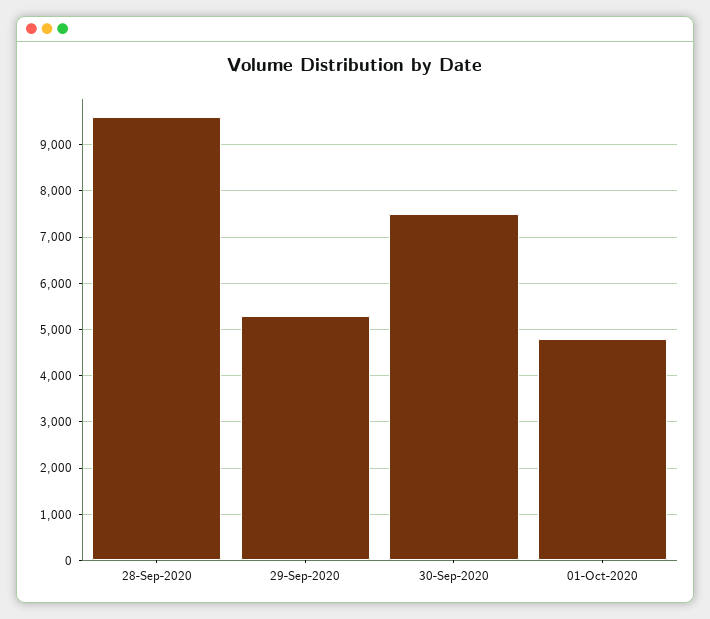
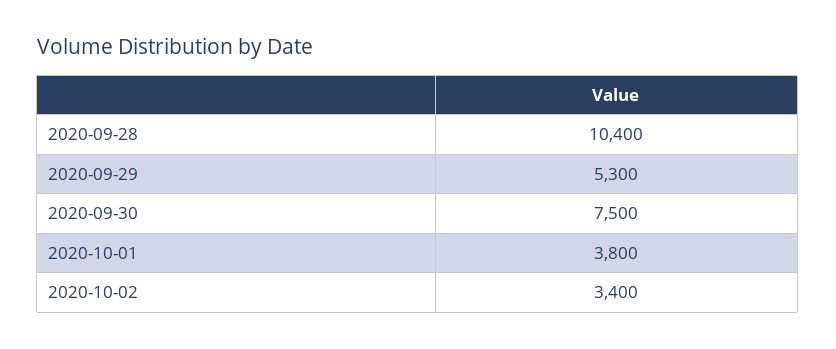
28-Sep-2020: 9600 -> 10400
01-Oct-2020: 4800 -> 3800
2020-10-02: none -> 3400

